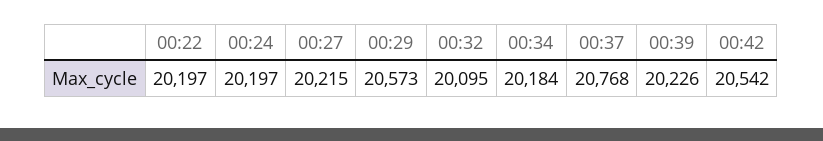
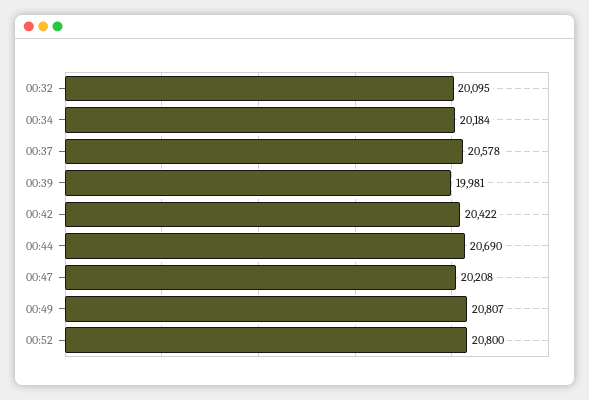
00:22: 20197 -> none
00:24: 20197 -> none
00:27: 20215 -> none
00:29: 20573 -> none
00:37: 20768 -> 20578
00:39: 20226 -> 19981
00:42: 20542 -> 20422
00:44: none -> 20690
00:47: none -> 20208
00:49: none -> 20807
00:52: none -> 20800

